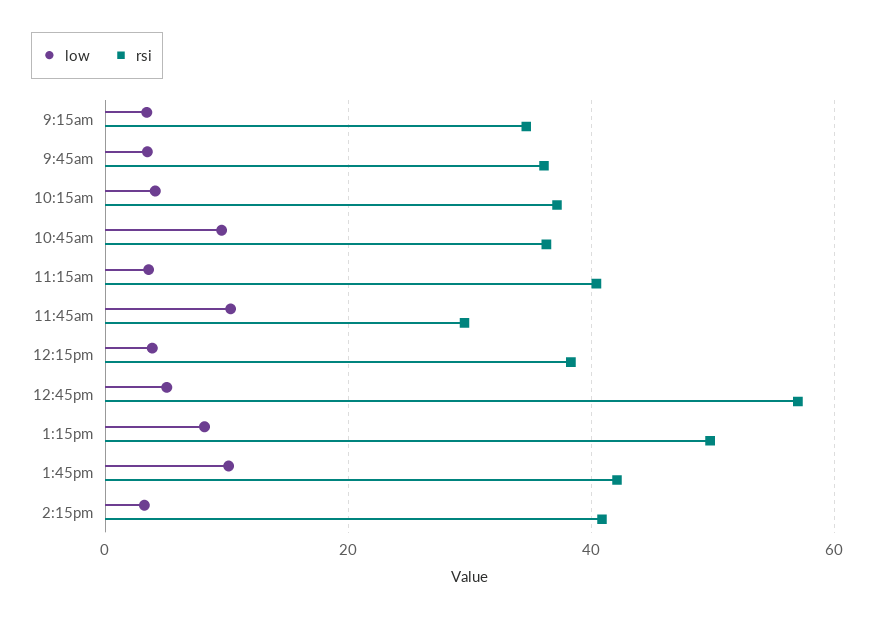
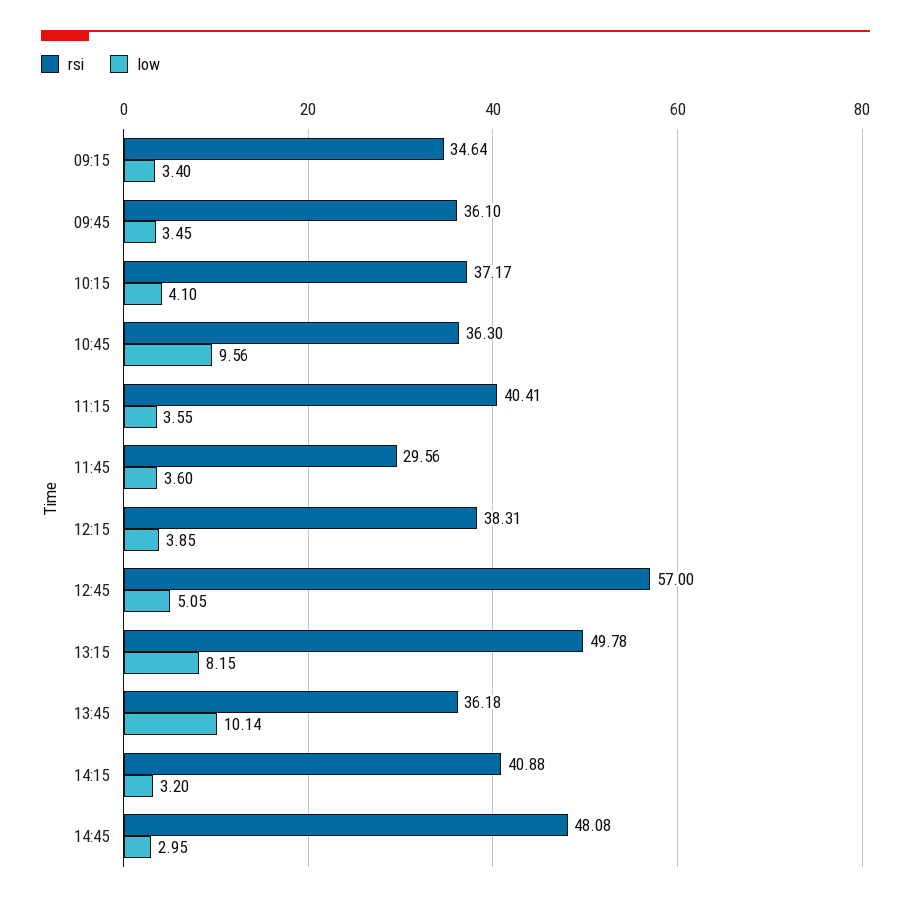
low, 11:45am: 10 -> 3.6
rsi, 1:45pm: 42 -> 36.18
rsi, 14:45: none -> 48.08
low, 14:45: none -> 2.95

